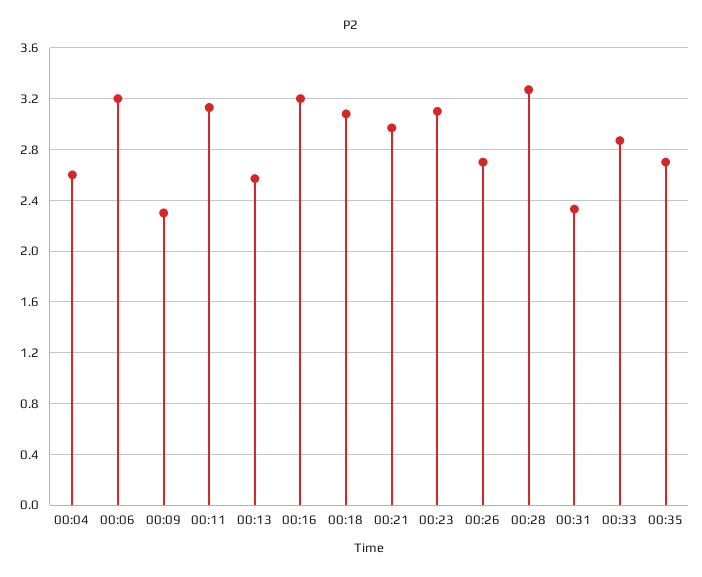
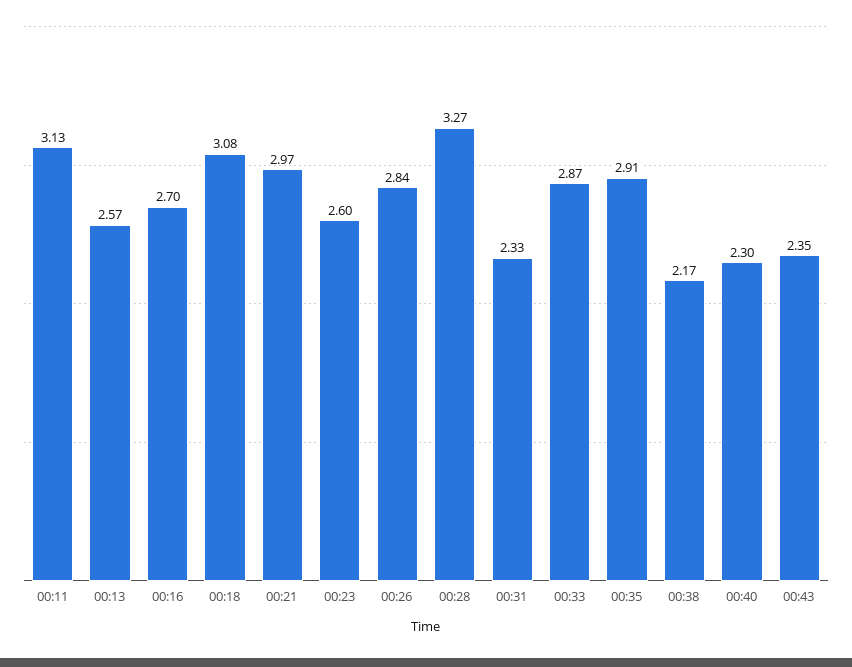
00:04: 2.6 -> none
00:06: 3.2 -> none
00:09: 2.3 -> none
00:16: 3.2 -> 2.7
00:23: 3.1 -> 2.6
00:26: 2.7 -> 2.84
00:35: 2.7 -> 2.91
00:38: none -> 2.17
00:40: none -> 2.3
00:43: none -> 2.35

